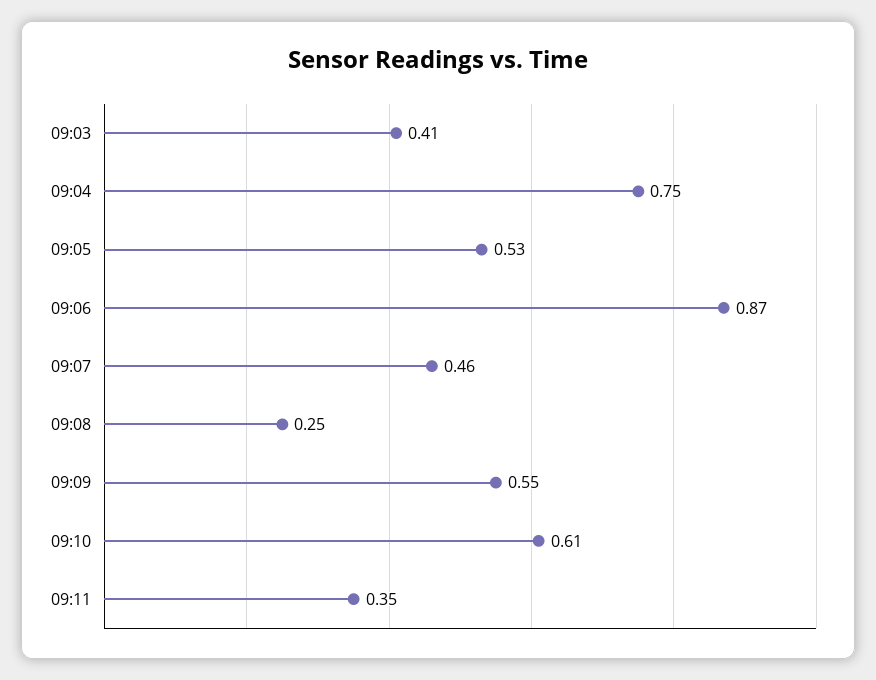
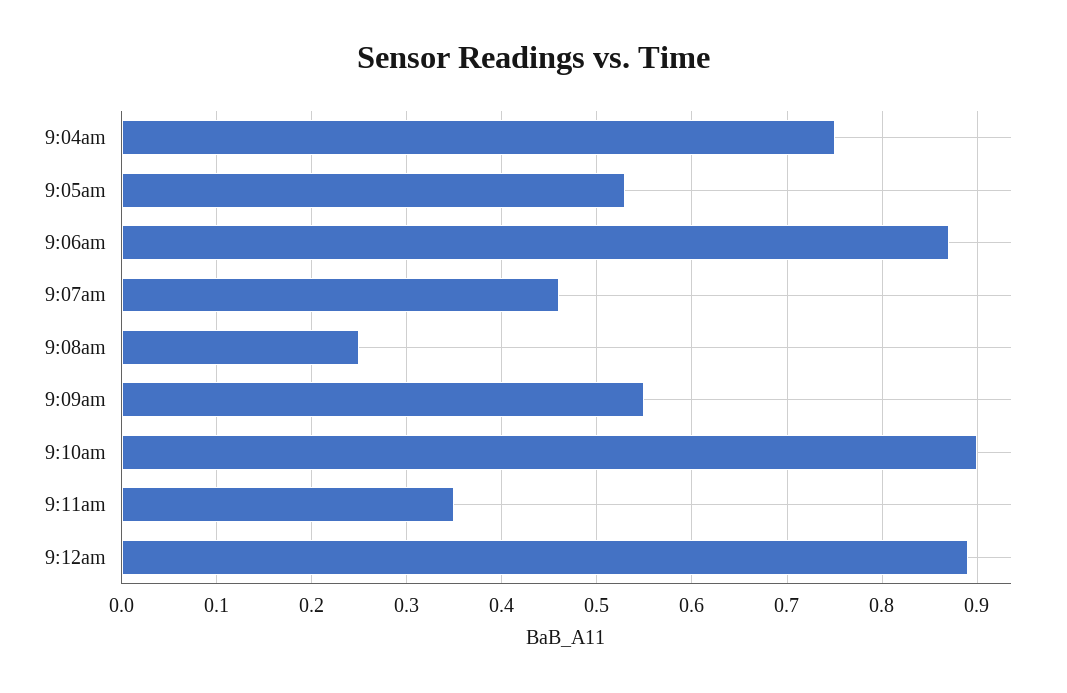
09:03: 0.41 -> none
09:10: 0.61 -> 0.9
9:12am: none -> 0.89

